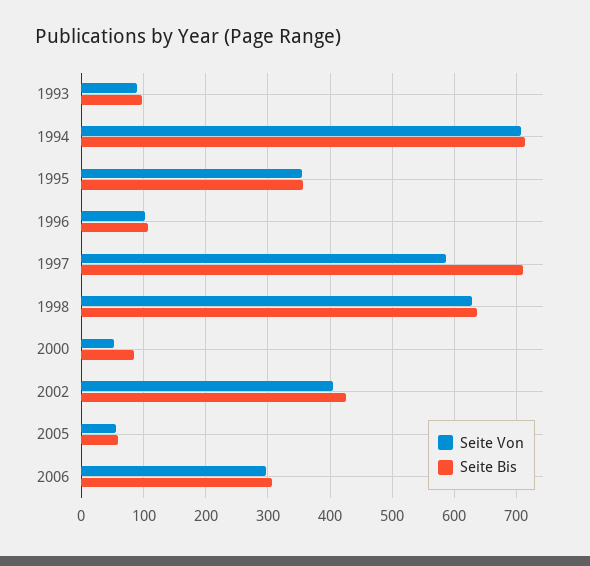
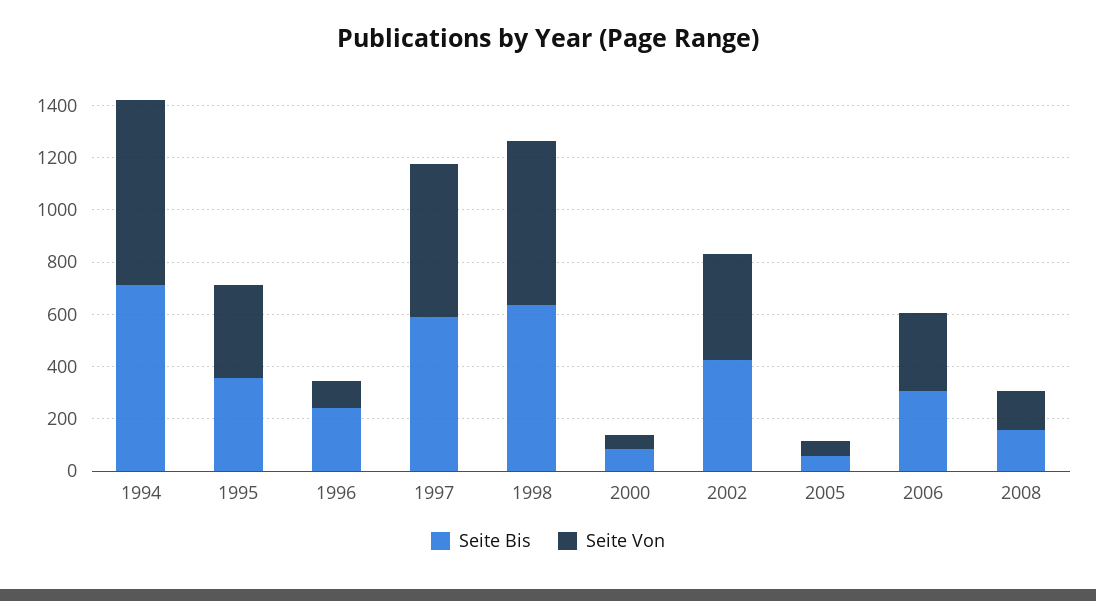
Seite Von, 1993: 90 -> none
Seite Bis, 1993: 100 -> none
Seite Bis, 1996: 110 -> 250
Seite Bis, 1997: 710 -> 600
Seite Bis, 2008: none -> 150
Seite Von, 2008: none -> 150

